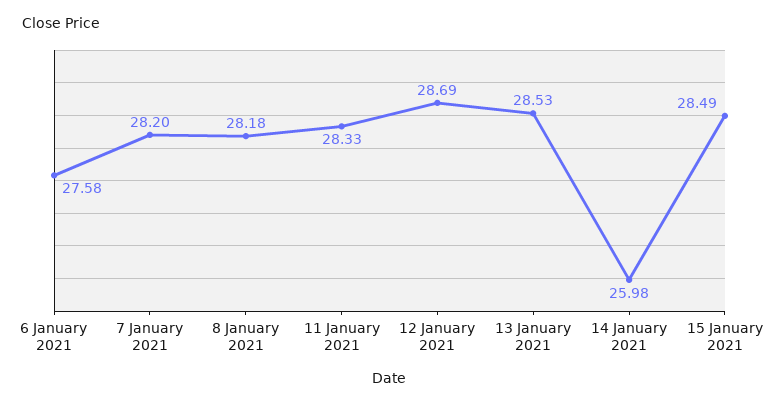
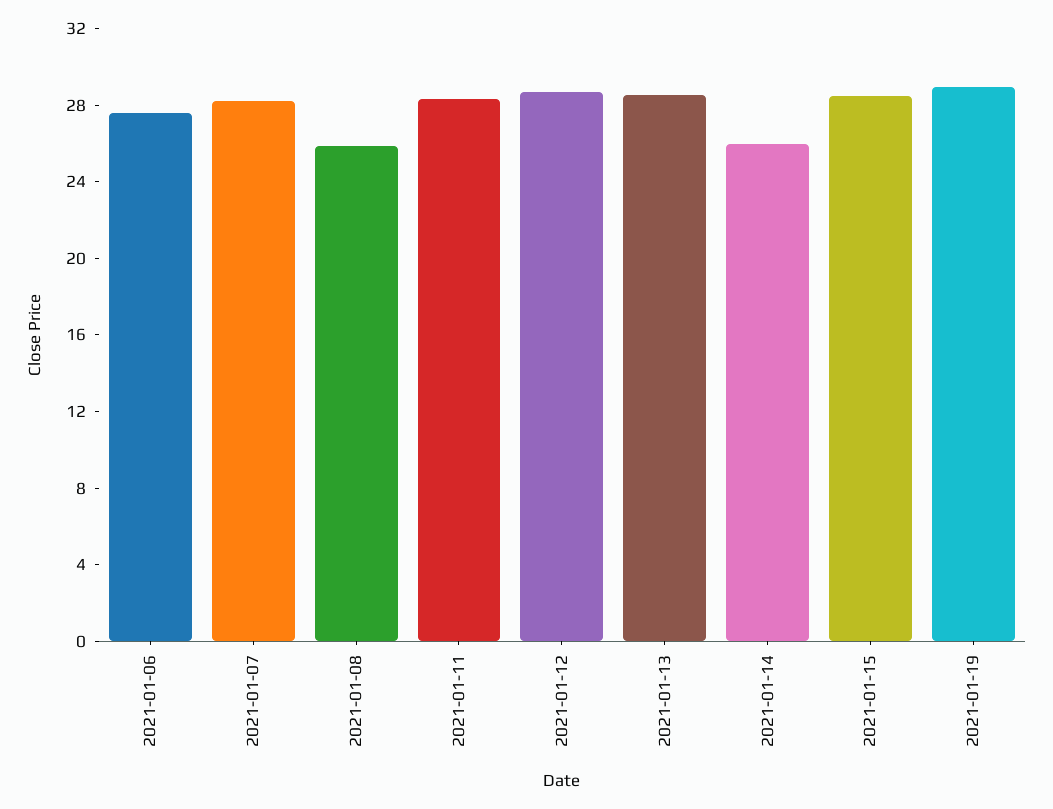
8 January 2021: 28.18 -> 26
2021-01-19: none -> 29

